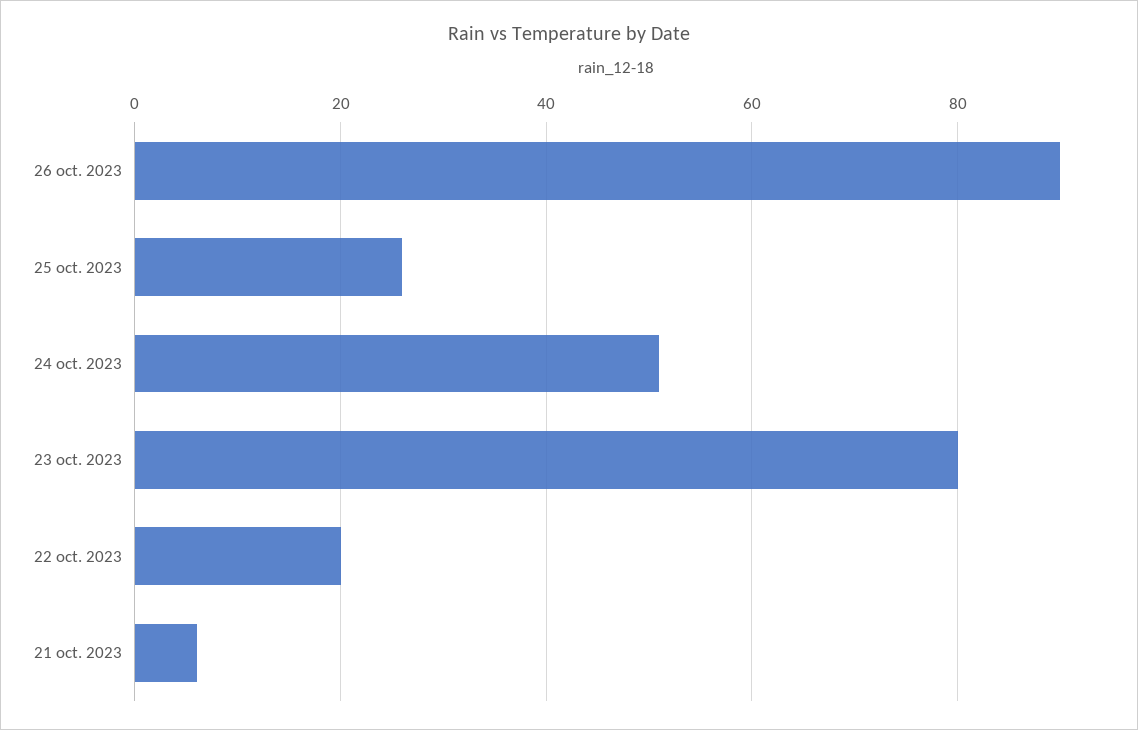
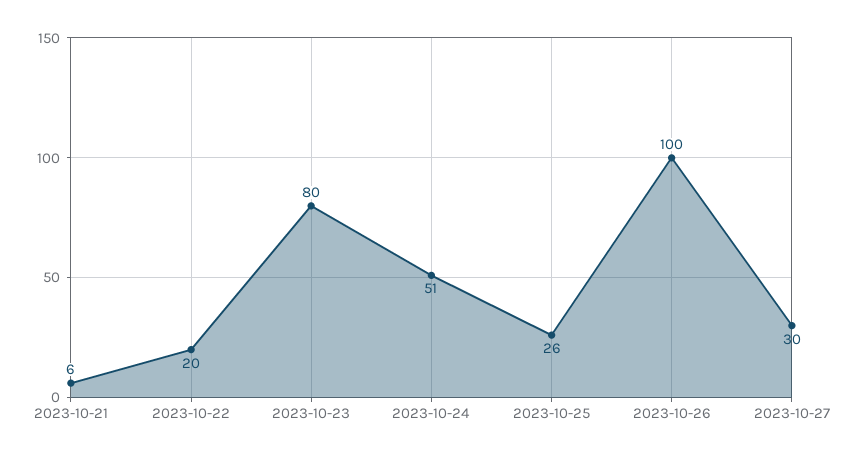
26 oct. 2023: 90 -> 100
2023-10-27: none -> 30

